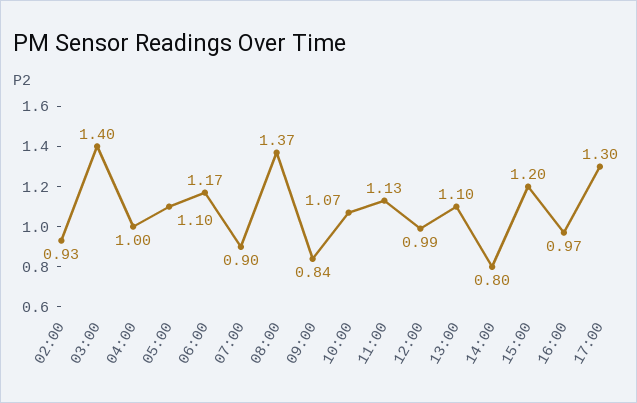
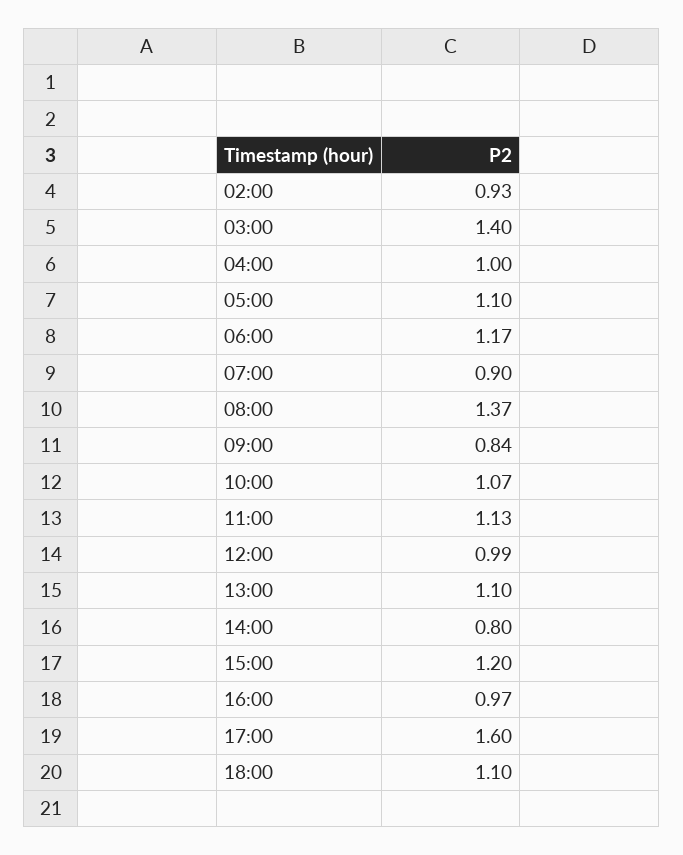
17:00: 1.3 -> 1.6
18:00: none -> 1.1

